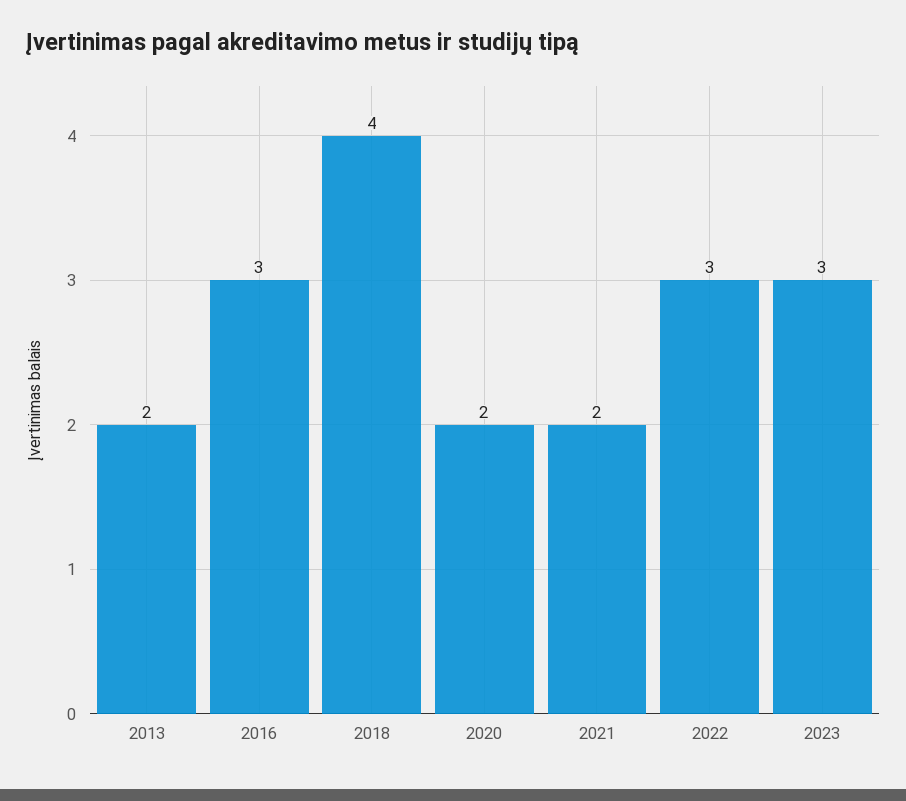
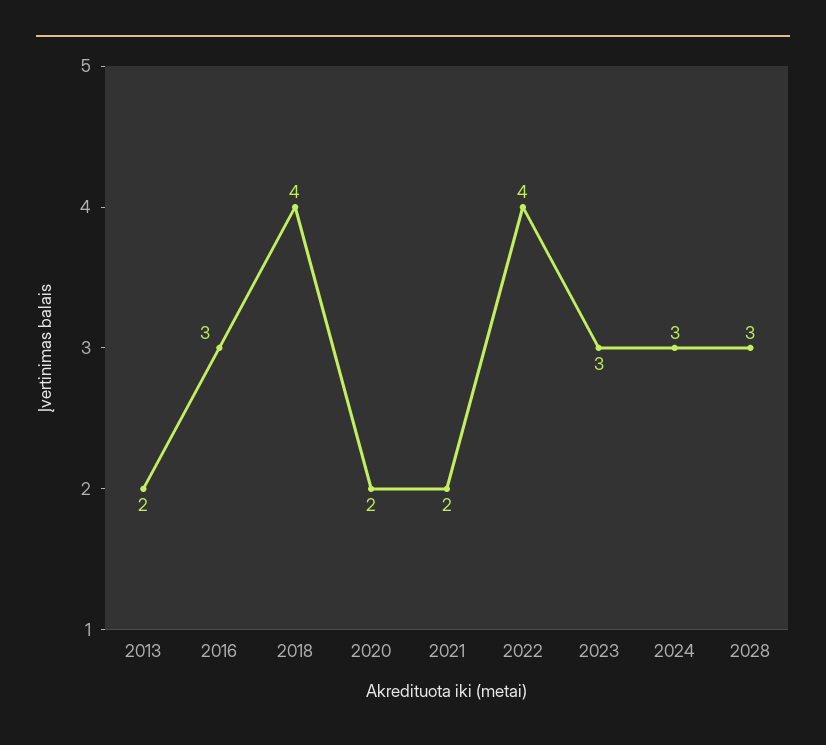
2022: 3 -> 4
2024: none -> 3
2028: none -> 3

